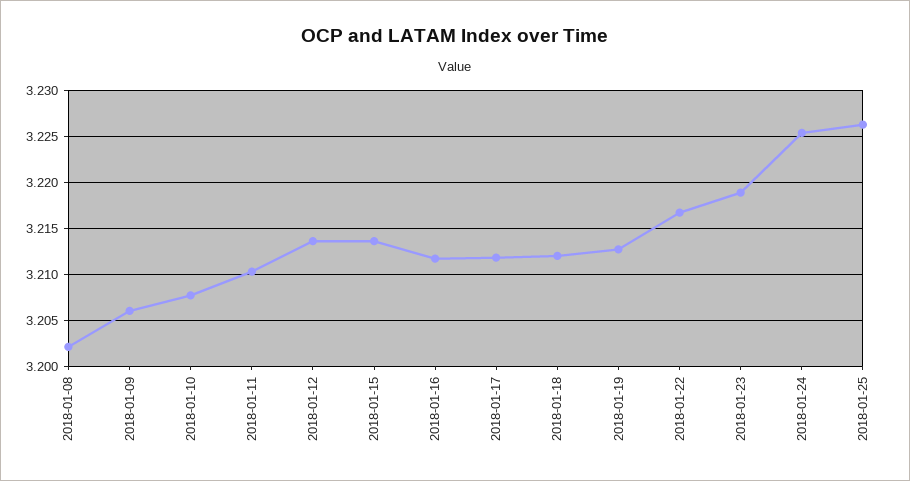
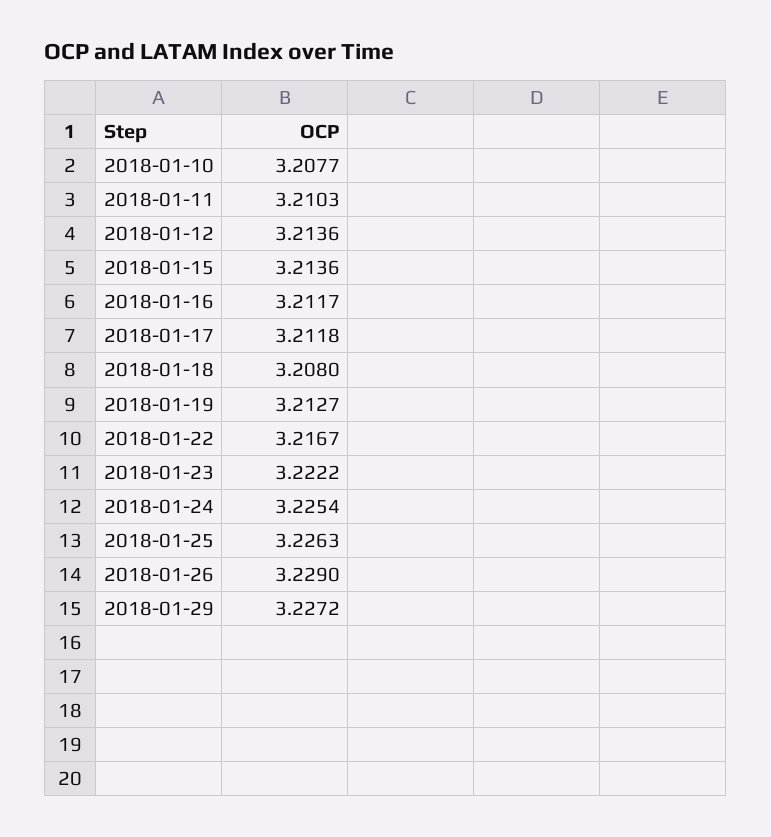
2018-01-08: 3.202 -> none
2018-01-09: 3.206 -> none
2018-01-18: 3.212 -> 3.208
2018-01-23: 3.219 -> 3.2222
2018-01-26: none -> 3.229
2018-01-29: none -> 3.2272

